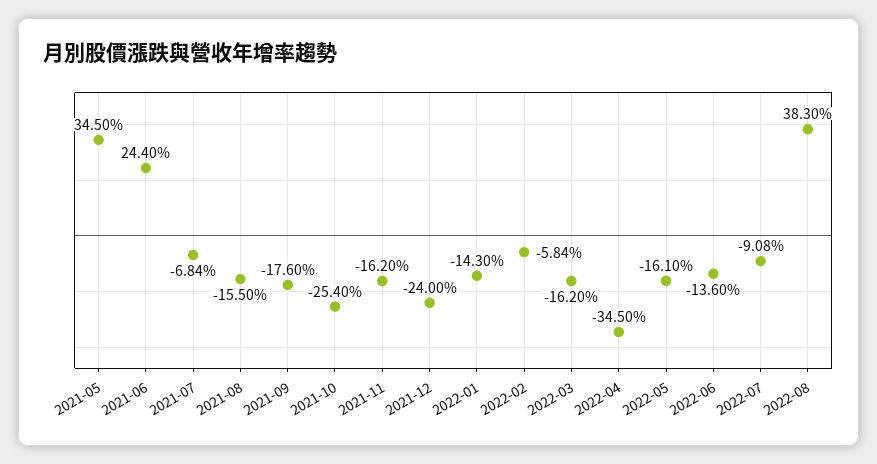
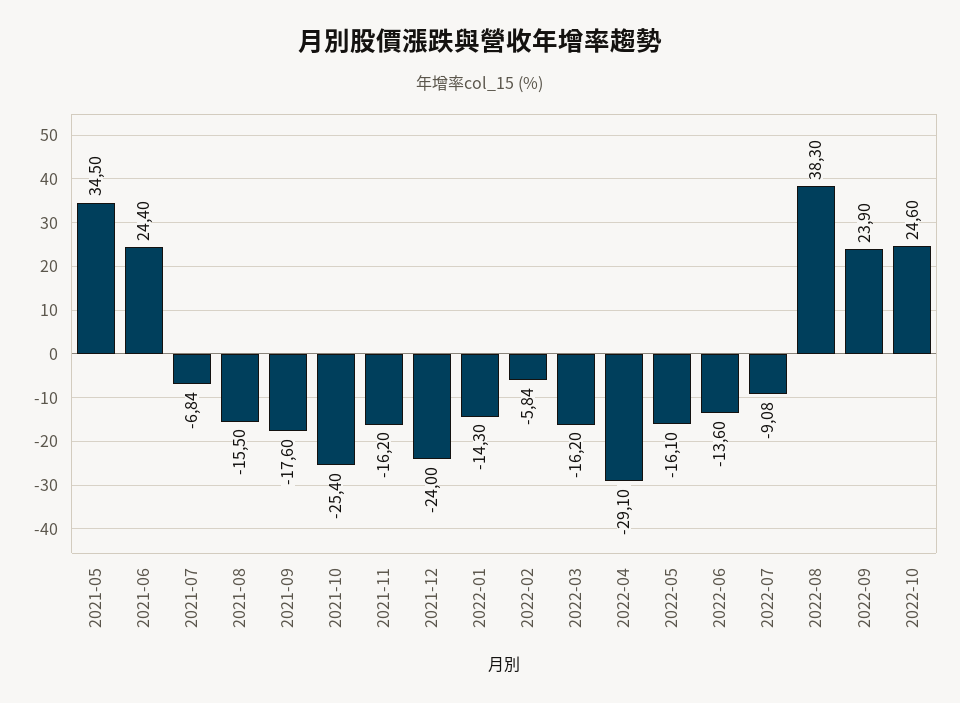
2022-04: -34.5 -> -29.1
2022-09: none -> 23.9
2022-10: none -> 24.6

